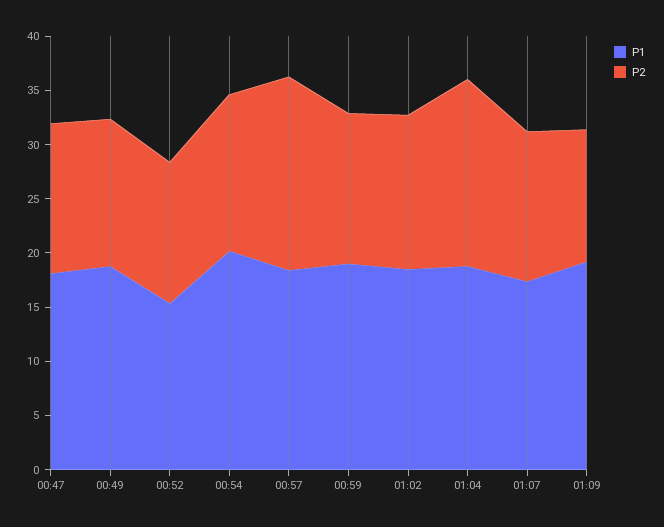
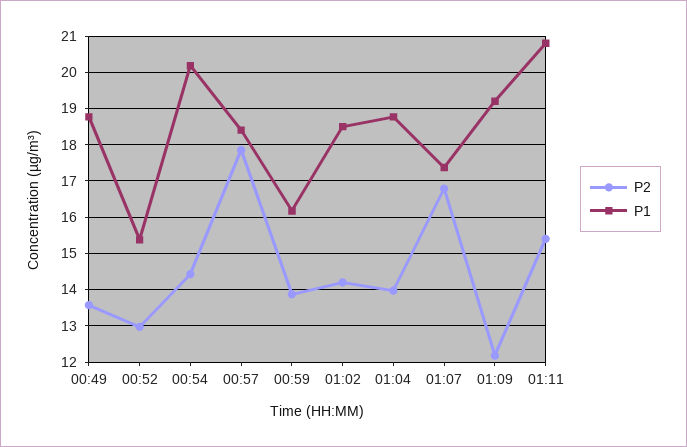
P1, 00:47: 18 -> none
P2, 00:47: 14 -> none
P1, 00:59: 19 -> 16.2
P2, 01:04: 17 -> 14
P2, 01:07: 14 -> 16.8
P2, 01:11: none -> 15.4
P1, 01:11: none -> 20.8

